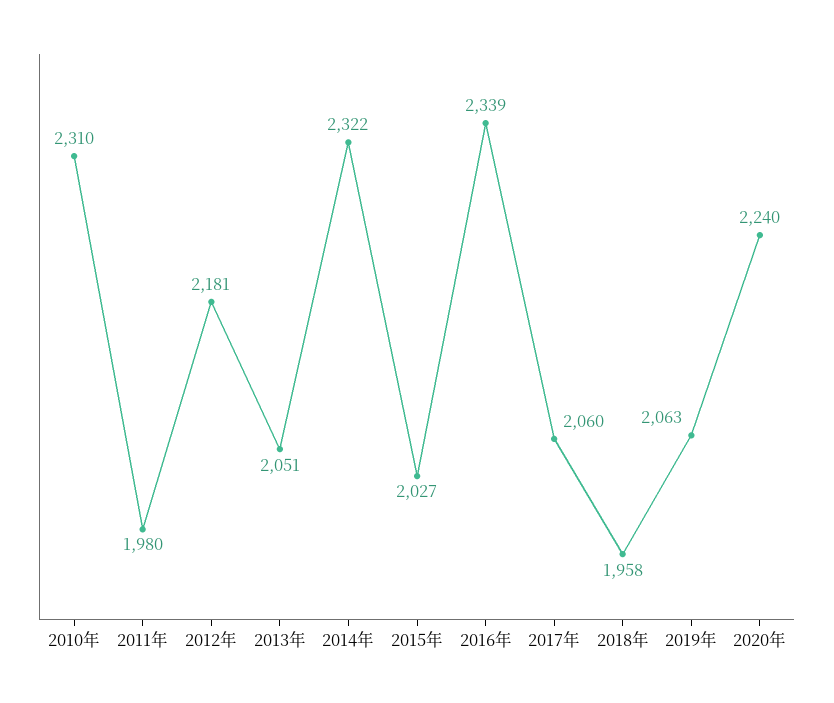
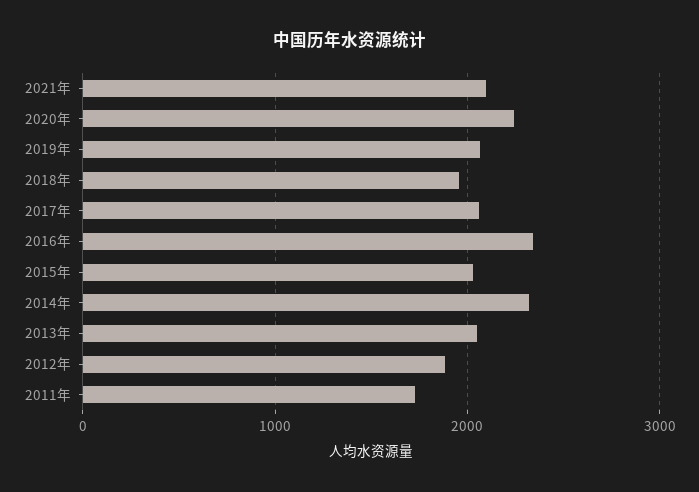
2010年: 2310 -> none
2011年: 1980 -> 1700
2012年: 2181 -> 1900
2021年: none -> 2100

